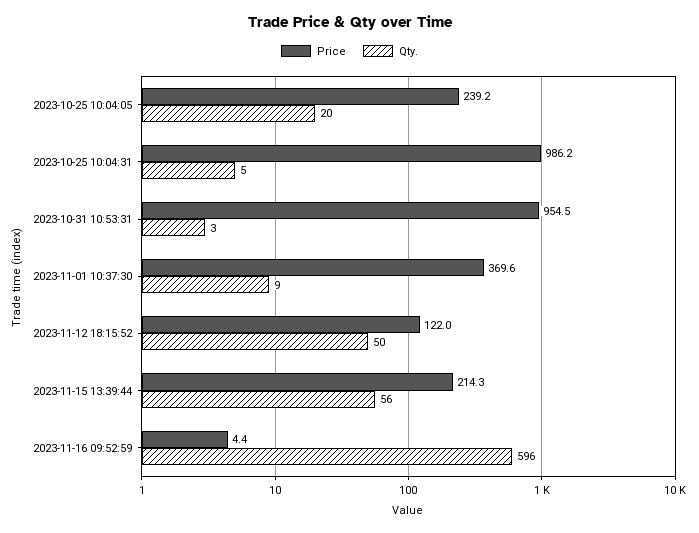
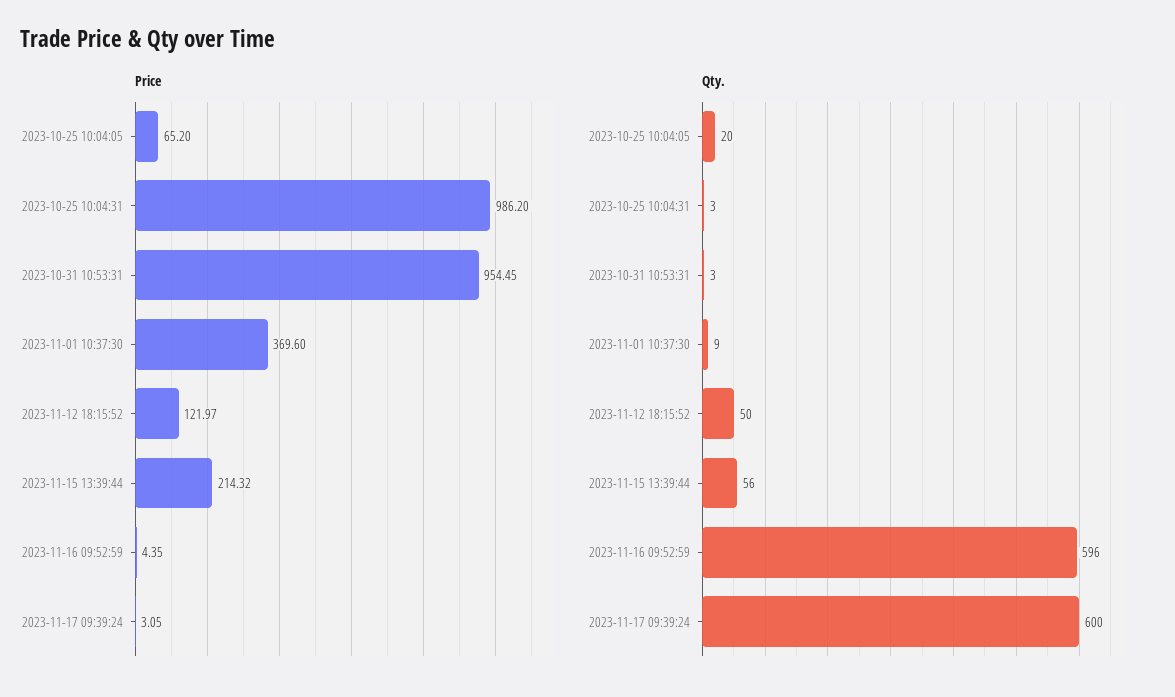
Price, 2023-10-25 10:04:05: 239.2 -> 65.2
Qty., 2023-10-25 10:04:31: 5 -> 3
Price, 2023-11-17 09:39:24: none -> 3.05
Qty., 2023-11-17 09:39:24: none -> 600

